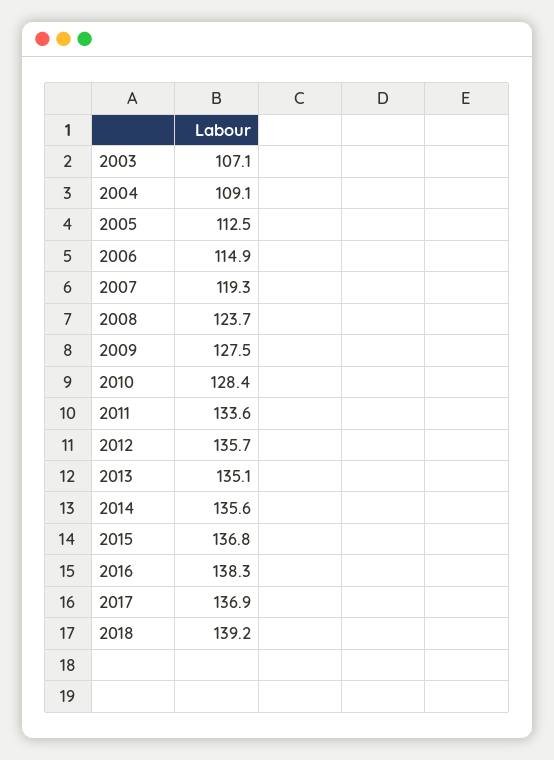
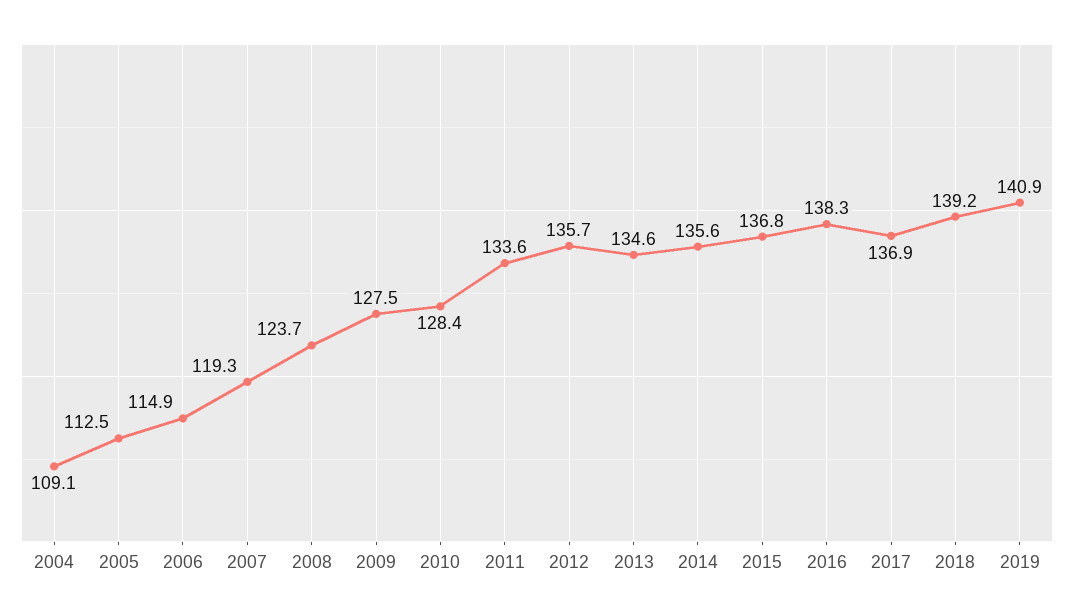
2003: 107.1 -> none
2013: 135.1 -> 134.6
2019: none -> 140.9

